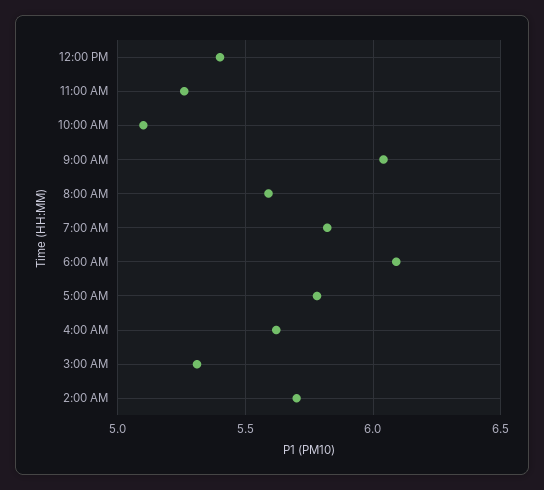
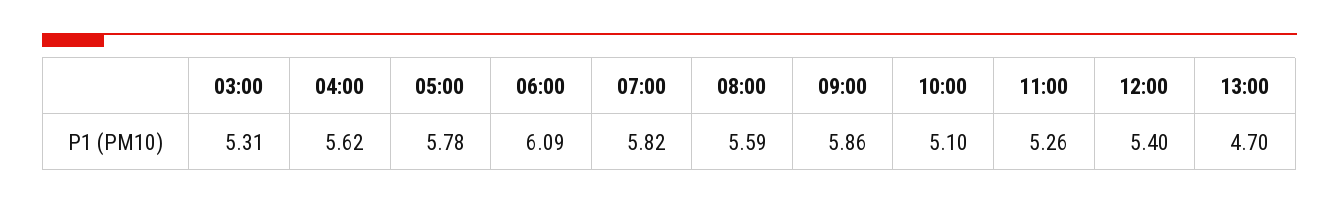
9:00 AM: 6.05 -> 5.86
2:00 AM: 5.7 -> none
13:00: none -> 4.7

